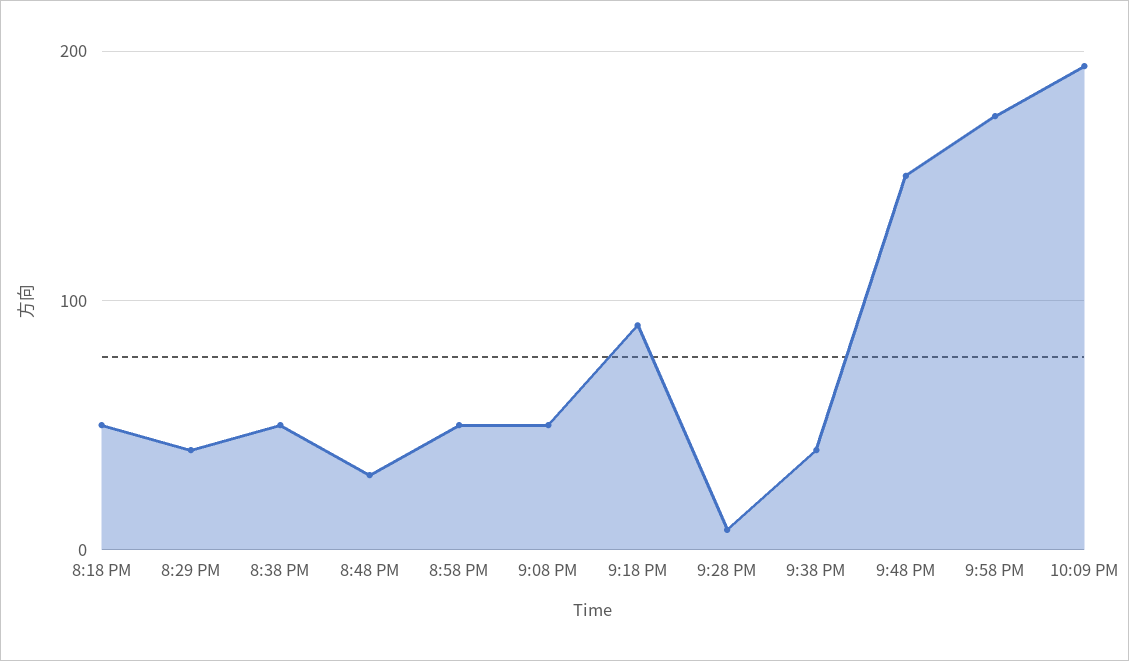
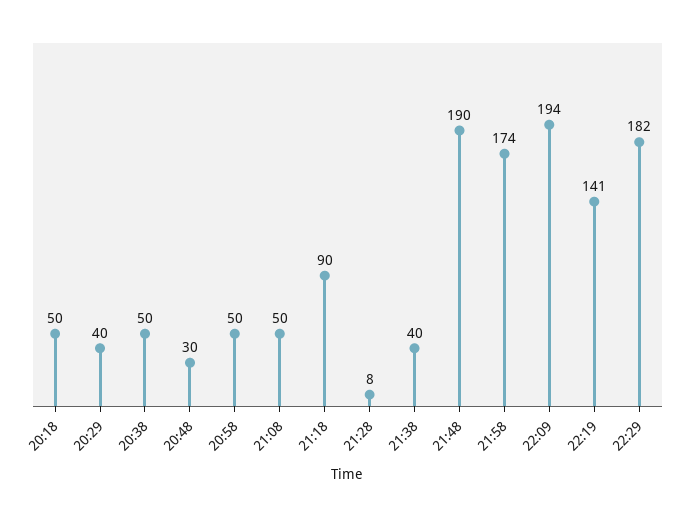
9:48 PM: 150 -> 190
22:19: none -> 141
22:29: none -> 182

